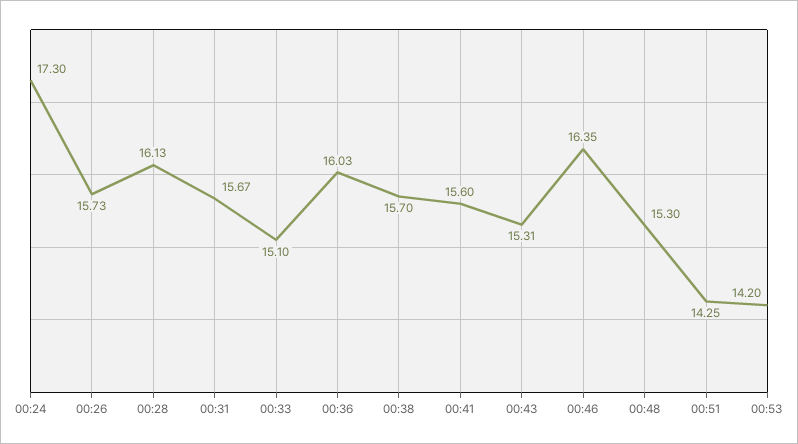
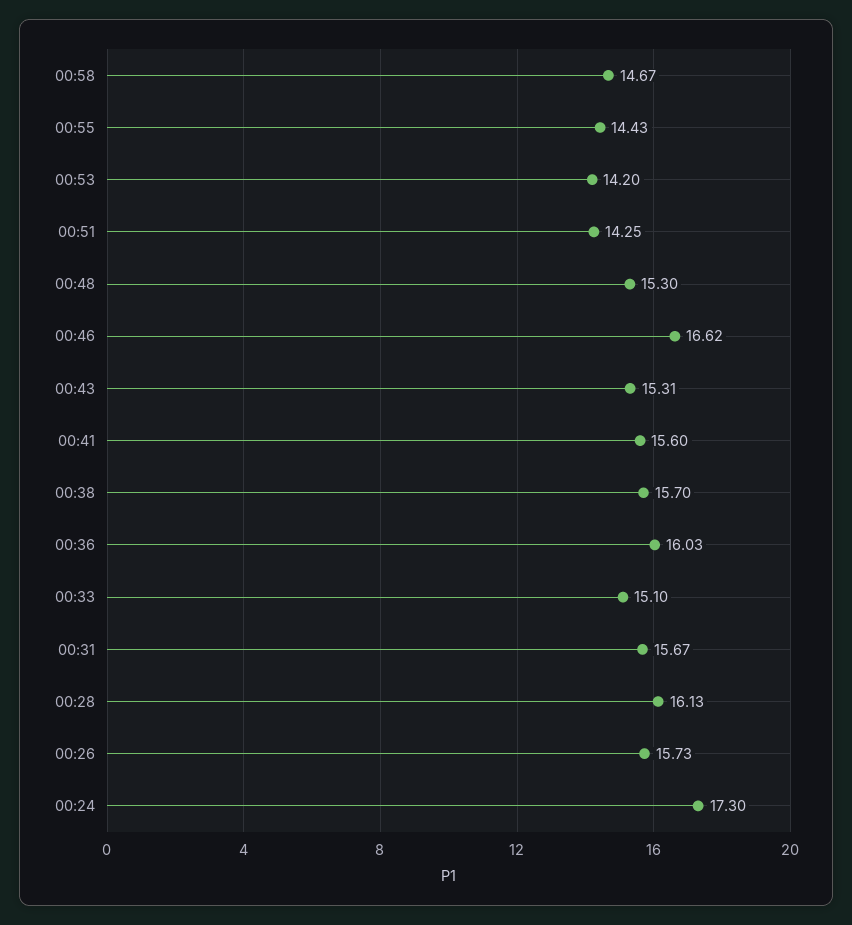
00:46: 16.35 -> 16.62
00:58: none -> 14.67
00:55: none -> 14.43

